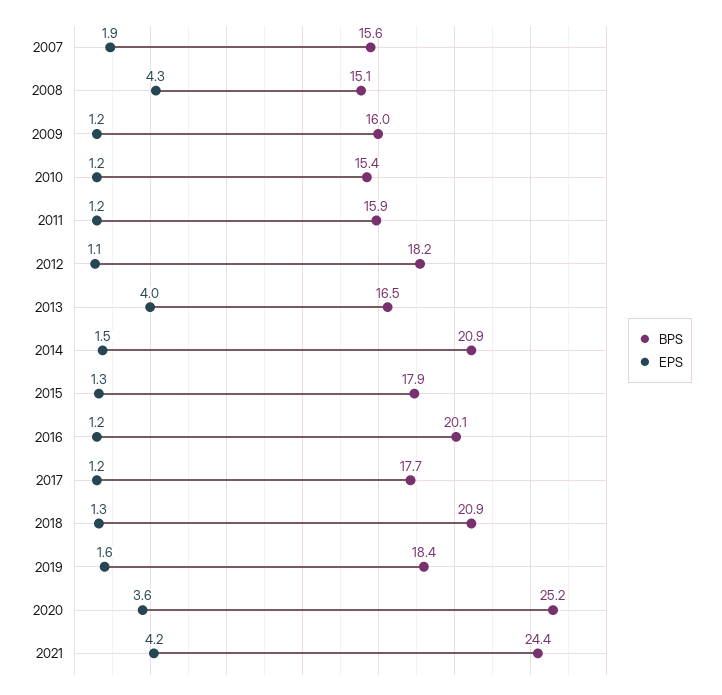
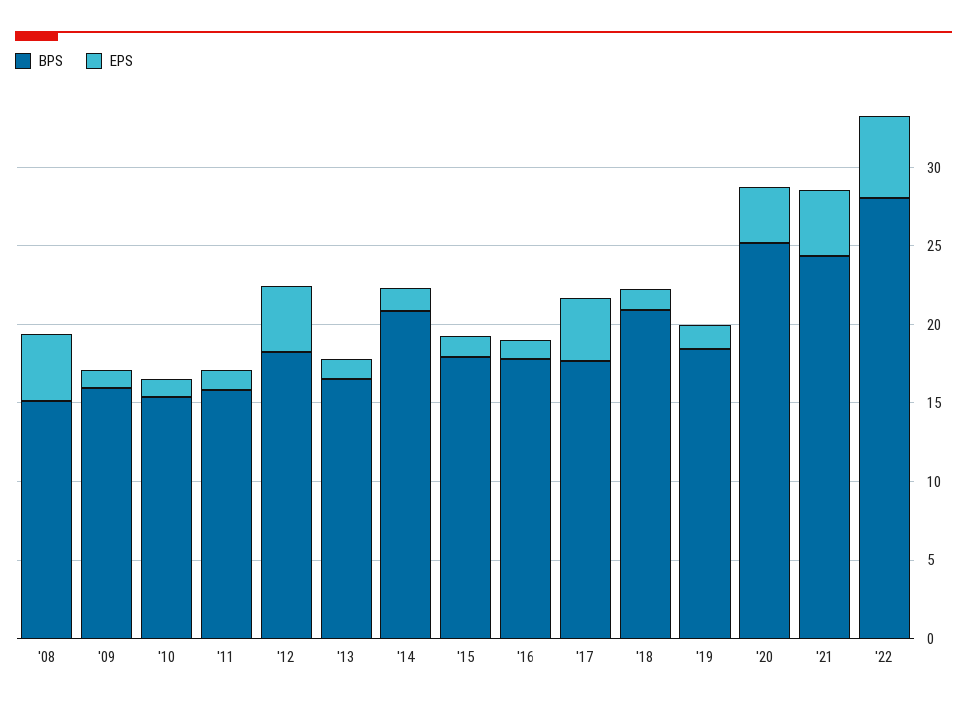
BPS, 2007: 15.6 -> none
EPS, 2007: 1.9 -> none
EPS, 2012: 1.1 -> 4
EPS, 2013: 4 -> 1
BPS, 2016: 20.1 -> 18
EPS, 2017: 1.2 -> 4
BPS, '22: none -> 28
EPS, '22: none -> 5

